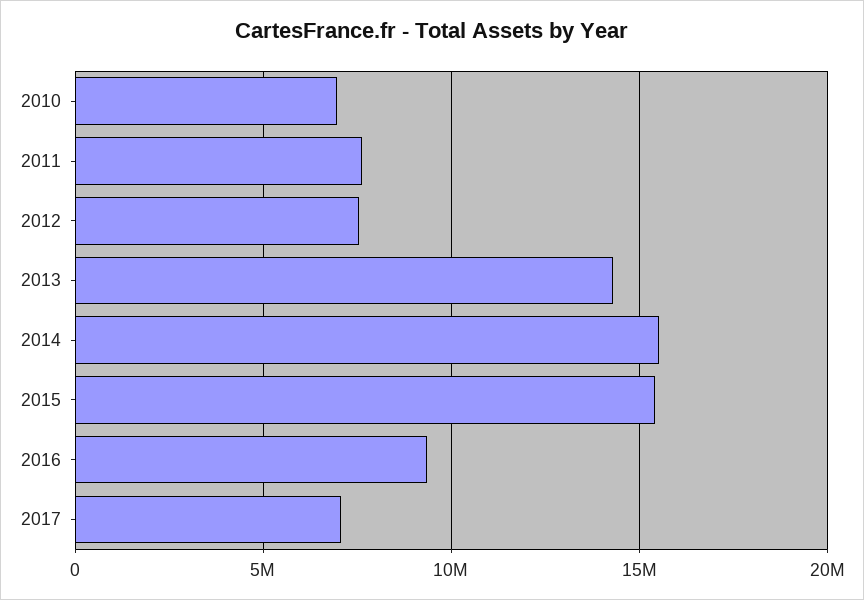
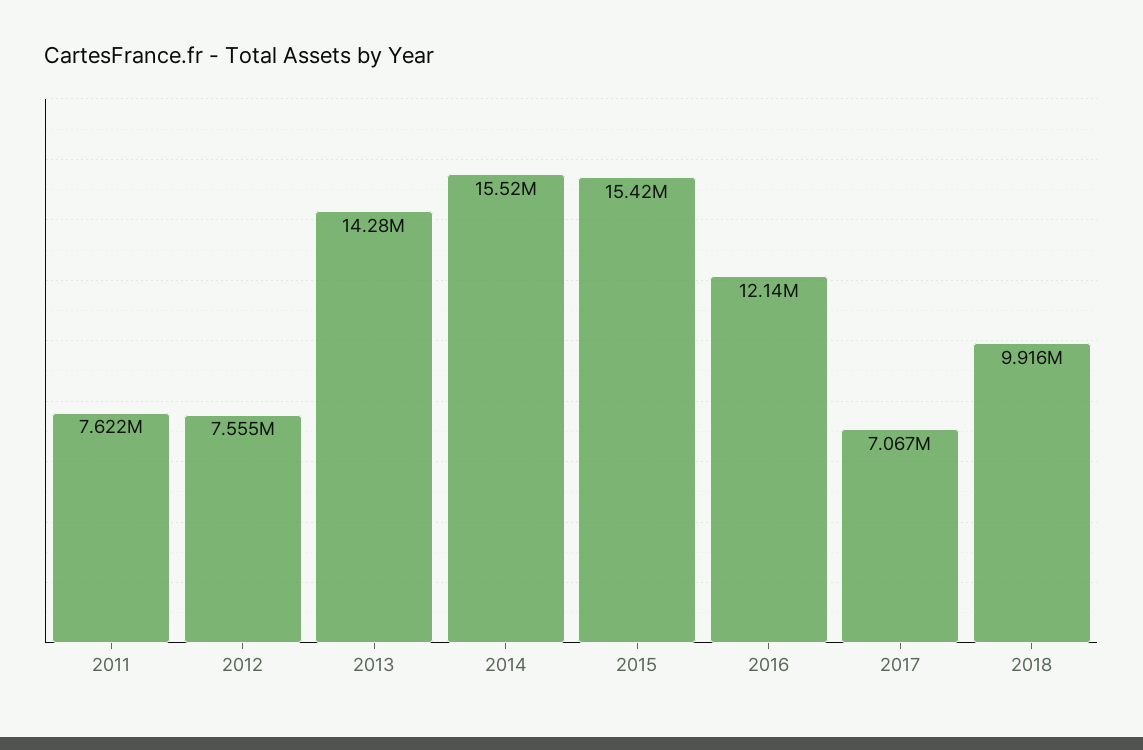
2010: 7000000 -> none
2016: 9500000 -> 12140000
2018: none -> 9916000

